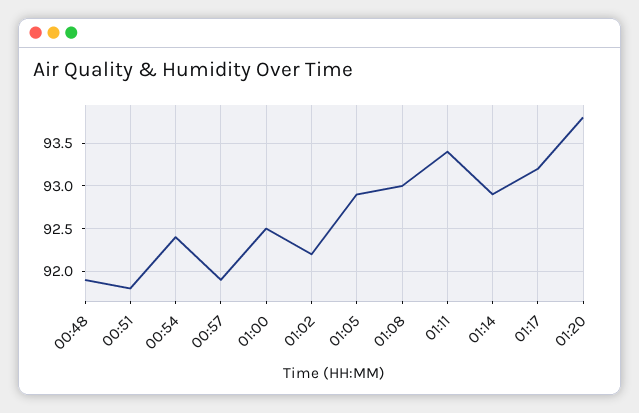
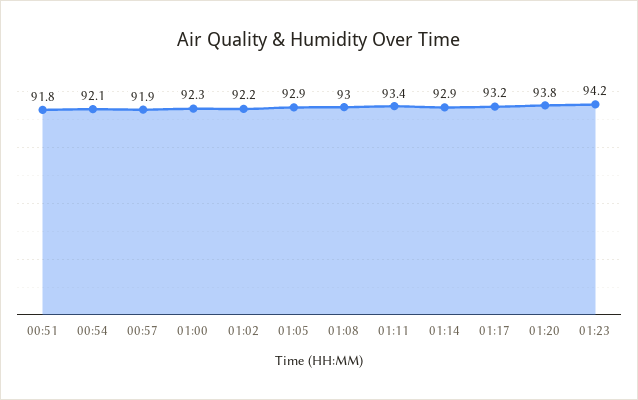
00:48: 91.9 -> none
00:54: 92.4 -> 92.1
01:00: 92.5 -> 92.3
01:23: none -> 94.2

